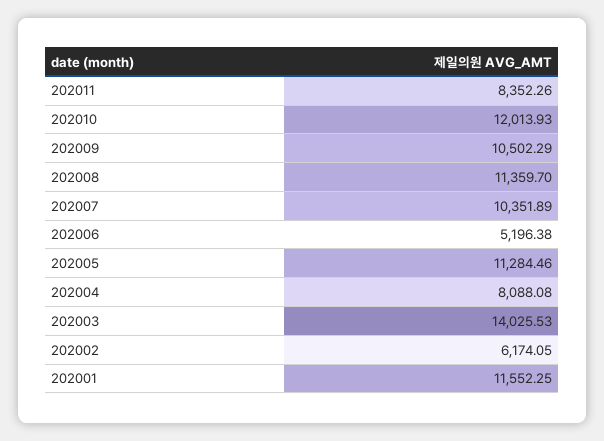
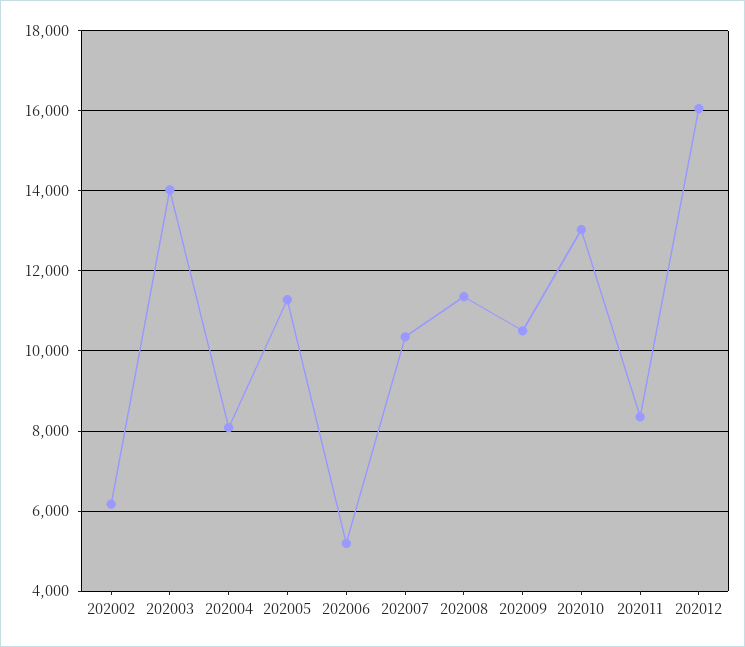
202010: 12013.93 -> 13000
202001: 11552.25 -> none
202012: none -> 16000

